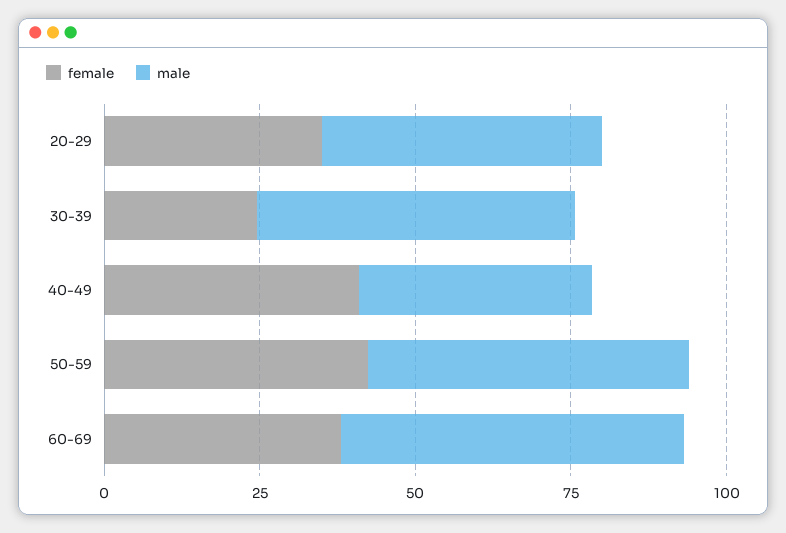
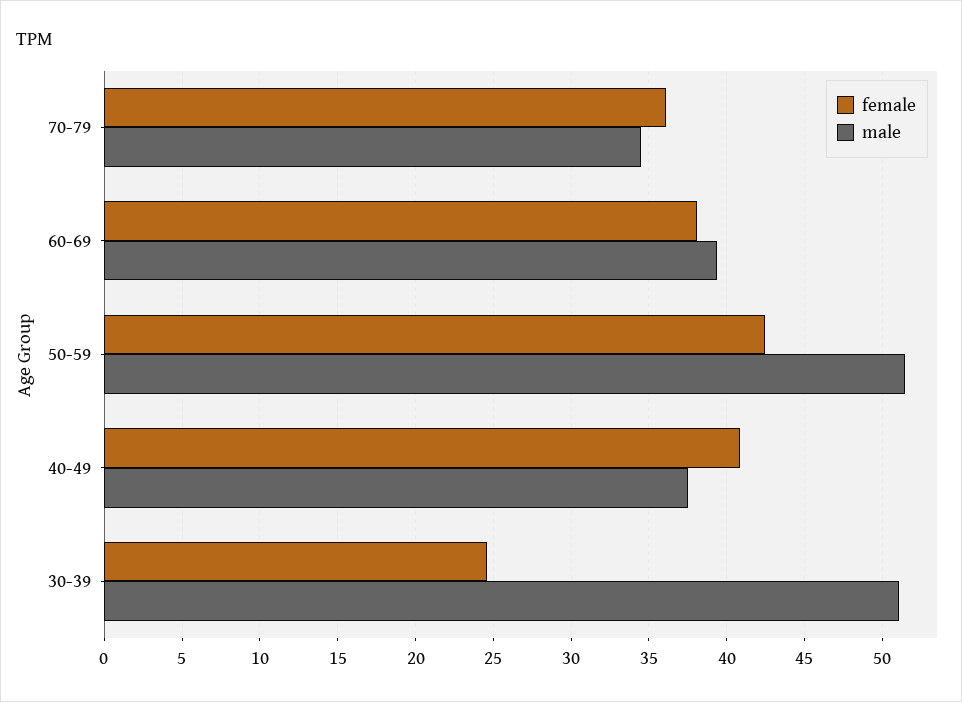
female, 20-29: 35 -> none
male, 20-29: 45 -> none
male, 60-69: 55 -> 39.5
female, 70-79: none -> 36
male, 70-79: none -> 34.5

